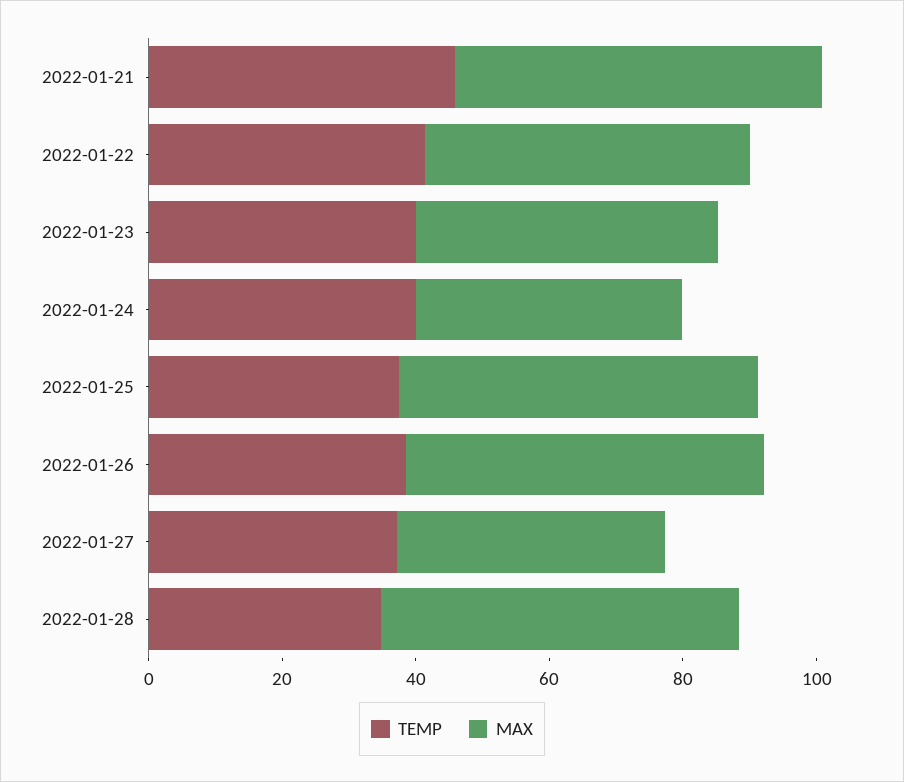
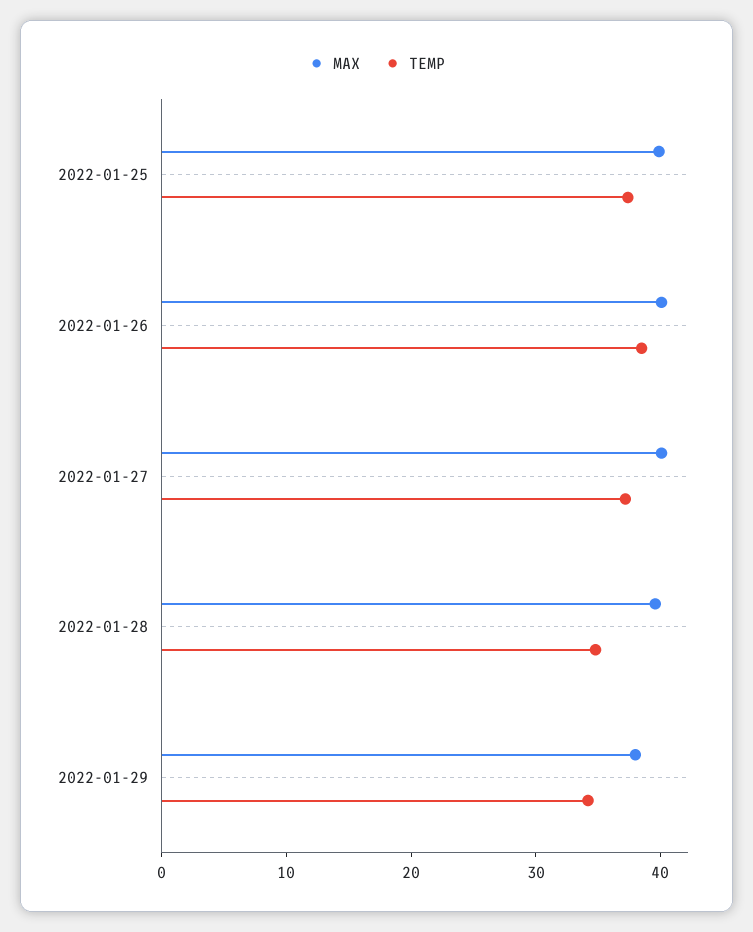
TEMP, 2022-01-21: 45 -> none
MAX, 2022-01-21: 55 -> none
TEMP, 2022-01-22: 40 -> none
MAX, 2022-01-22: 50 -> none
TEMP, 2022-01-23: 40 -> none
MAX, 2022-01-23: 45 -> none
TEMP, 2022-01-24: 40 -> none
MAX, 2022-01-24: 40 -> none
MAX, 2022-01-25: 55 -> 40
MAX, 2022-01-26: 55 -> 40
MAX, 2022-01-28: 55 -> 40
MAX, 2022-01-29: none -> 38
TEMP, 2022-01-29: none -> 34

